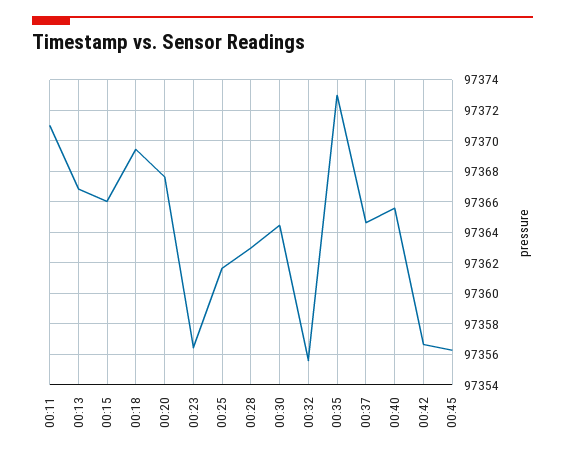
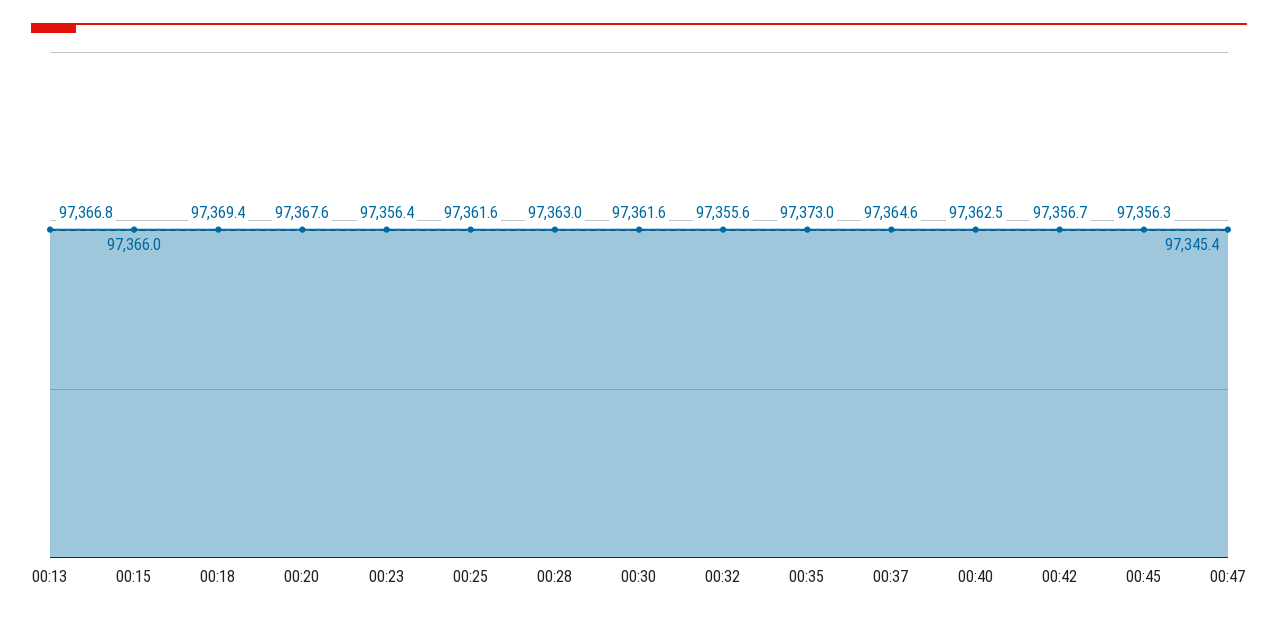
00:11: 97371 -> none
00:30: 97364.5 -> 97361.6
00:40: 97365.5 -> 97362.5
00:47: none -> 97345.4

